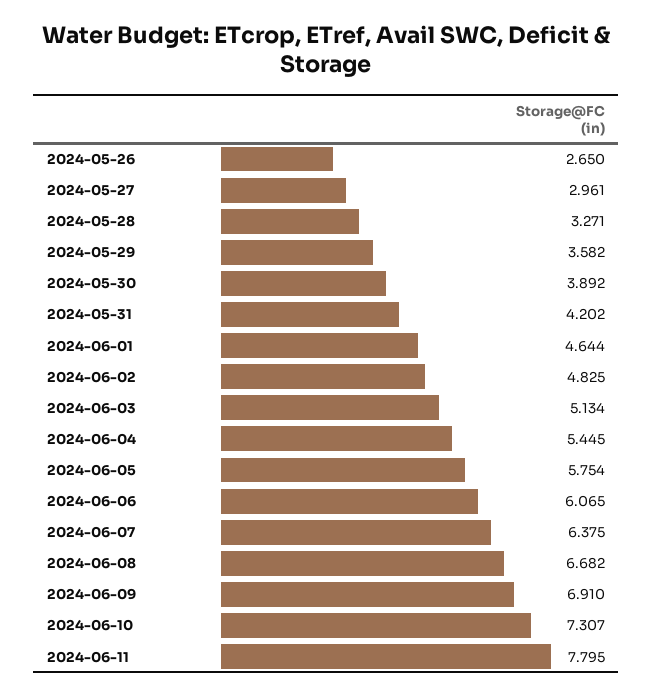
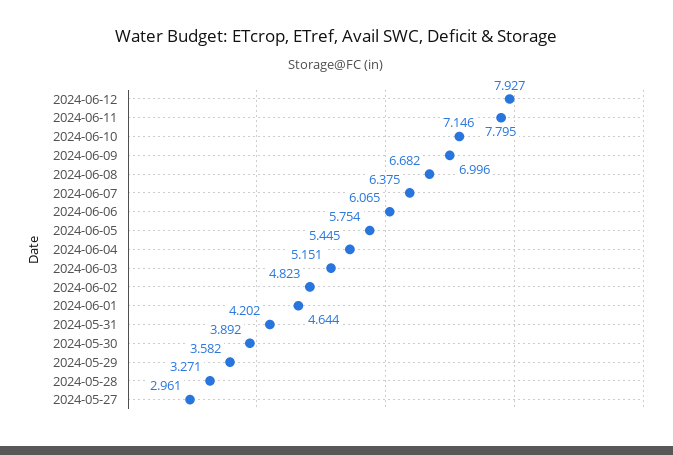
2024-05-26: 2.65 -> none
2024-06-02: 4.825 -> 4.823
2024-06-03: 5.134 -> 5.151
2024-06-09: 6.91 -> 6.996
2024-06-10: 7.307 -> 7.146
2024-06-12: none -> 7.927

